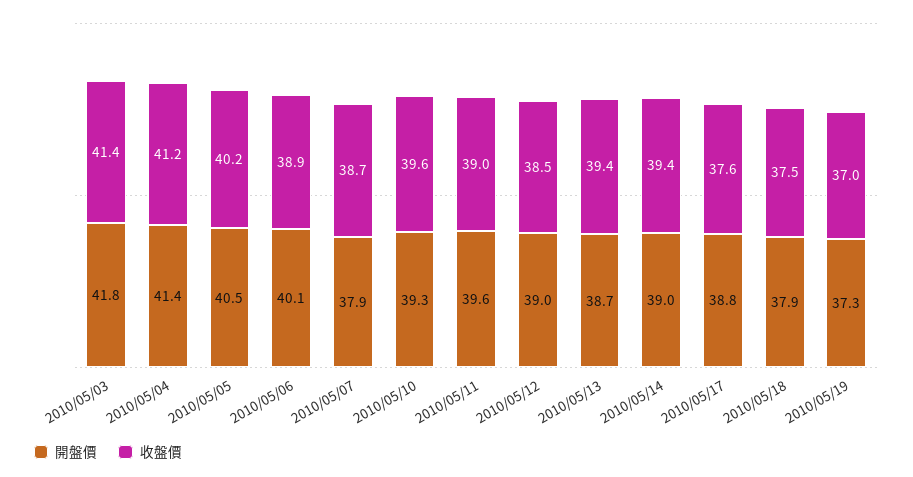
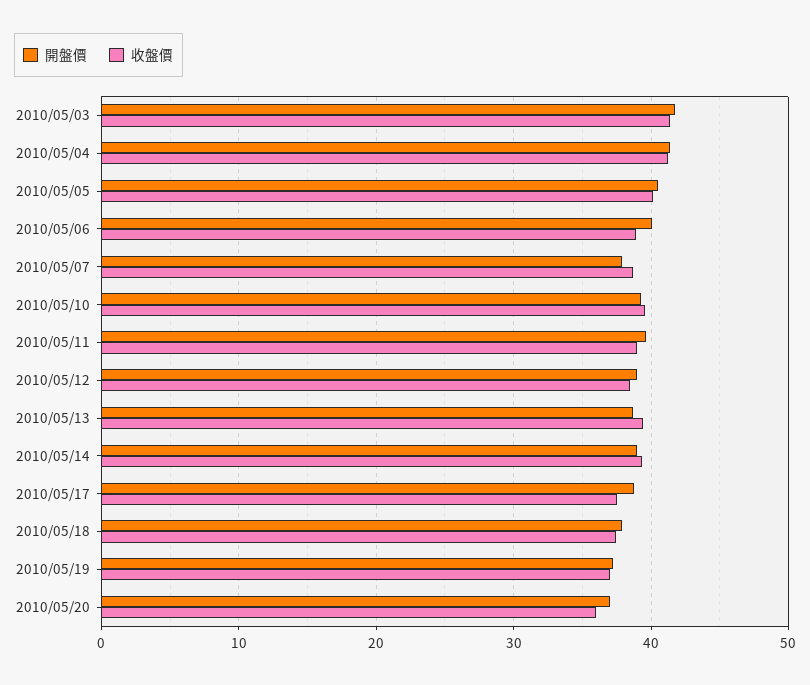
開盤價, 2010/05/20: none -> 37
收盤價, 2010/05/20: none -> 36

